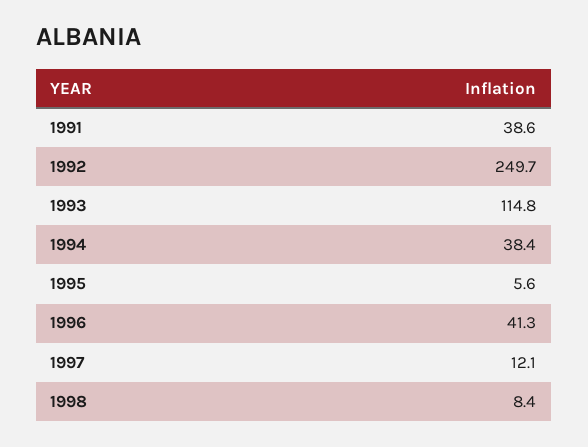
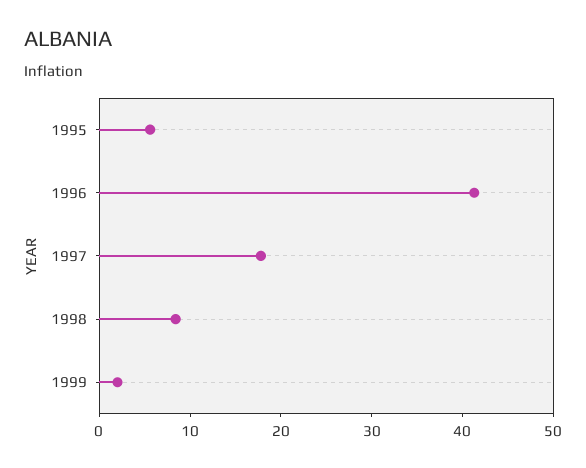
1991: 38.6 -> none
1992: 249.7 -> none
1993: 114.8 -> none
1994: 38.4 -> none
1997: 12.1 -> 18
1999: none -> 2

